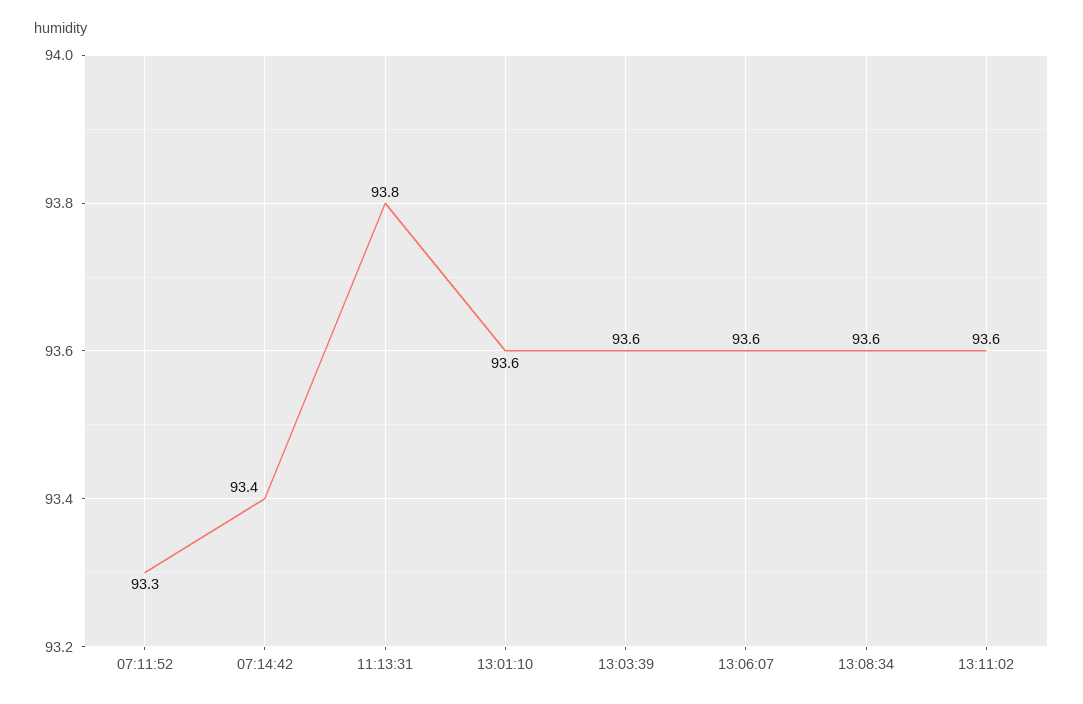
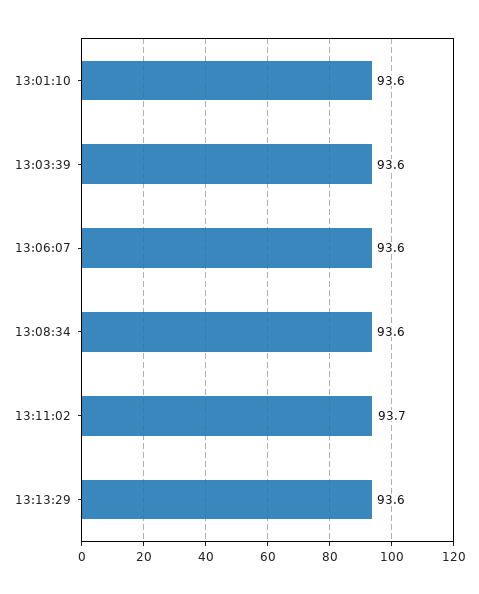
07:11:52: 93.3 -> none
07:14:42: 93.4 -> none
11:13:31: 93.8 -> none
13:11:02: 93.6 -> 93.7
13:13:29: none -> 93.6

